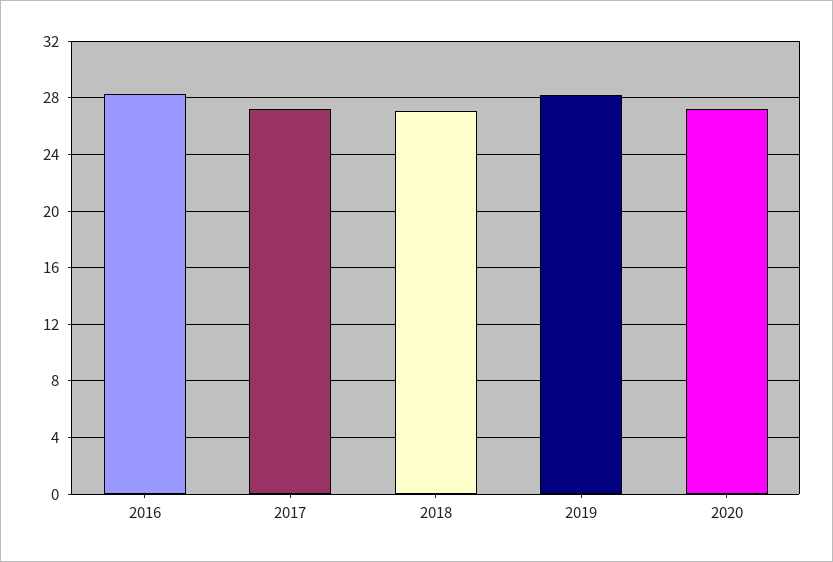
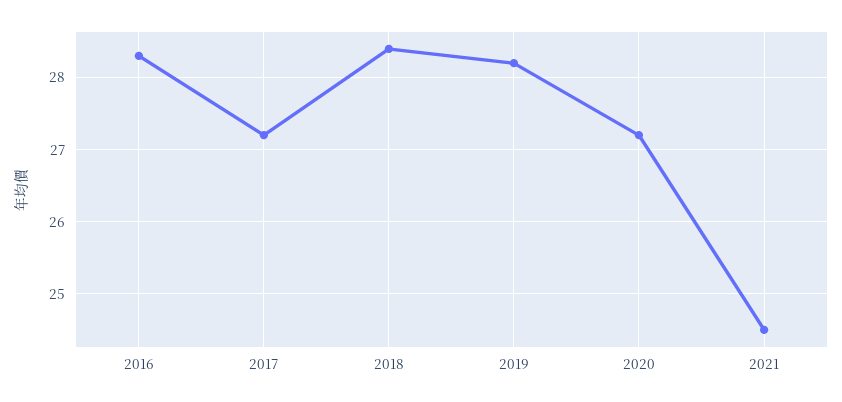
2018: 27 -> 28.4
2021: none -> 24.5

